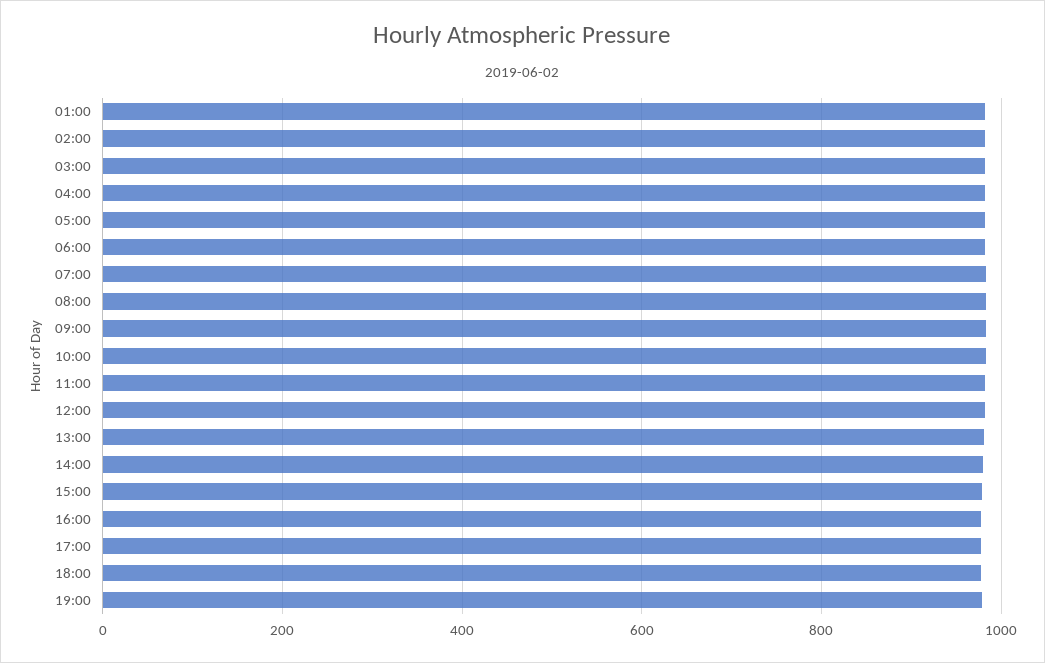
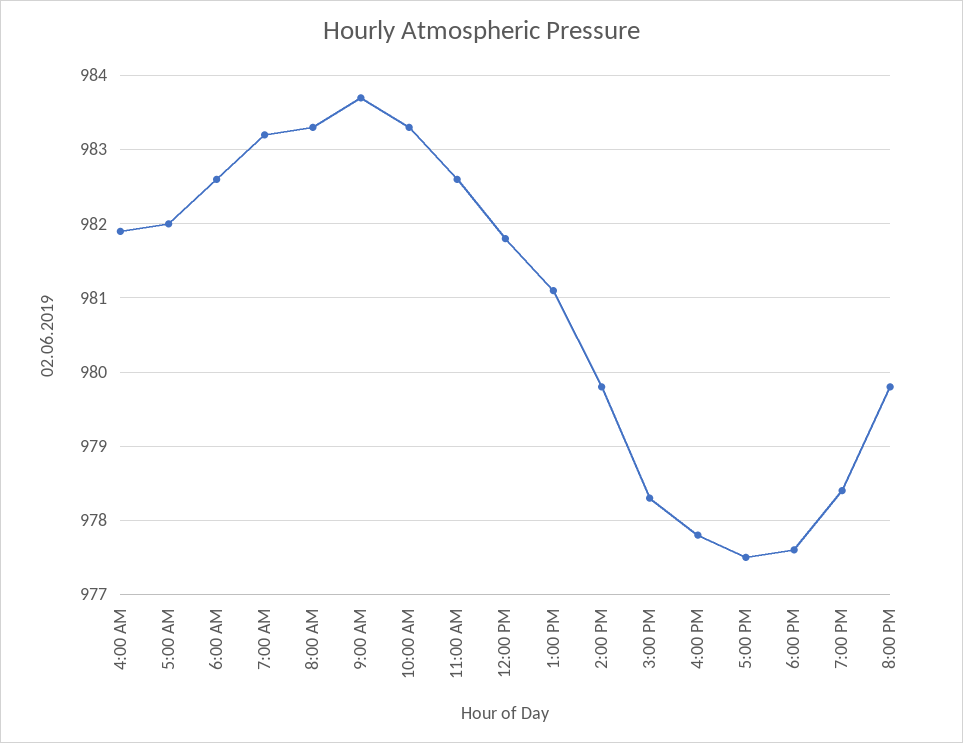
01:00: 980 -> none
02:00: 980 -> none
03:00: 980 -> none
8:00 PM: none -> 979.8

